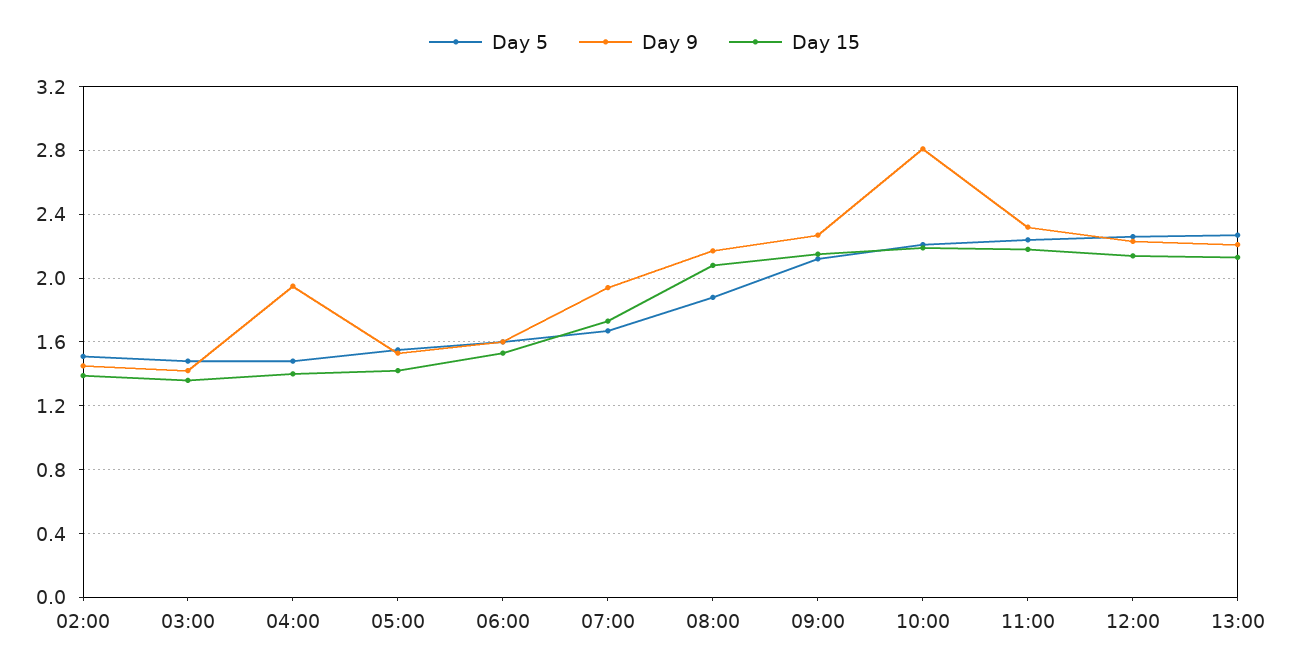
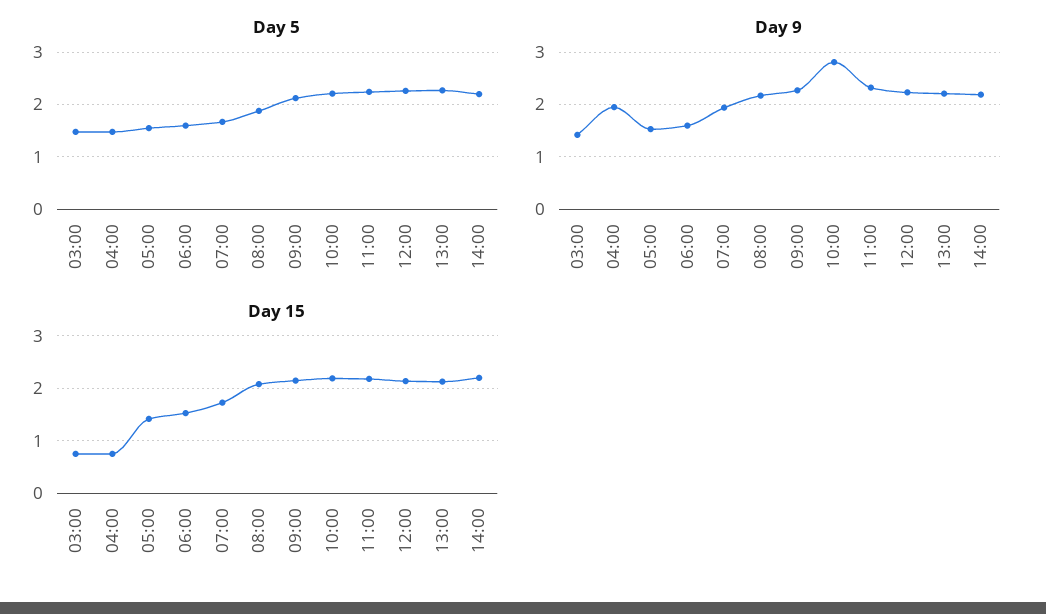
Day 5, 02:00: 1.5 -> none
Day 9, 02:00: 1.45 -> none
Day 15, 02:00: 1.4 -> none
Day 15, 03:00: 1.35 -> 0.8
Day 15, 04:00: 1.4 -> 0.8
Day 5, 14:00: none -> 2.2
Day 9, 14:00: none -> 2.2
Day 15, 14:00: none -> 2.2

